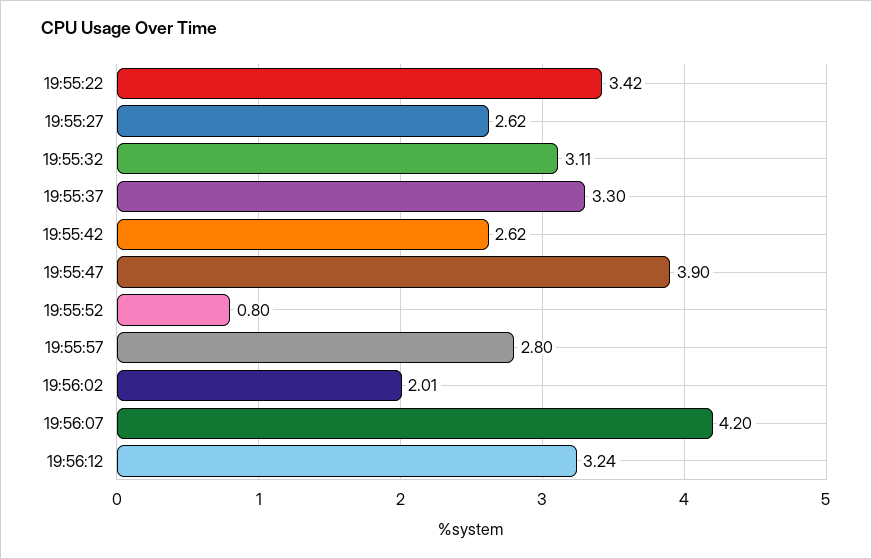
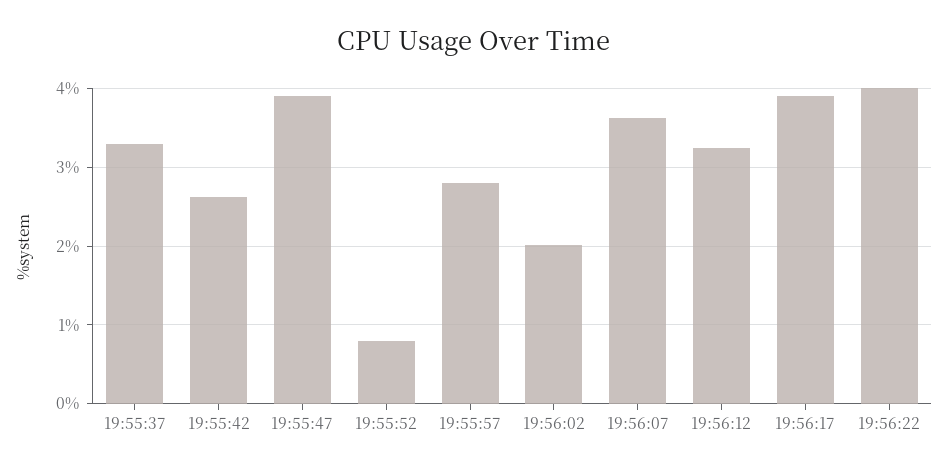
19:55:22: 3.42 -> none
19:55:27: 2.62 -> none
19:55:32: 3.11 -> none
19:56:07: 4.2 -> 3.6
19:56:17: none -> 3.9
19:56:22: none -> 4

